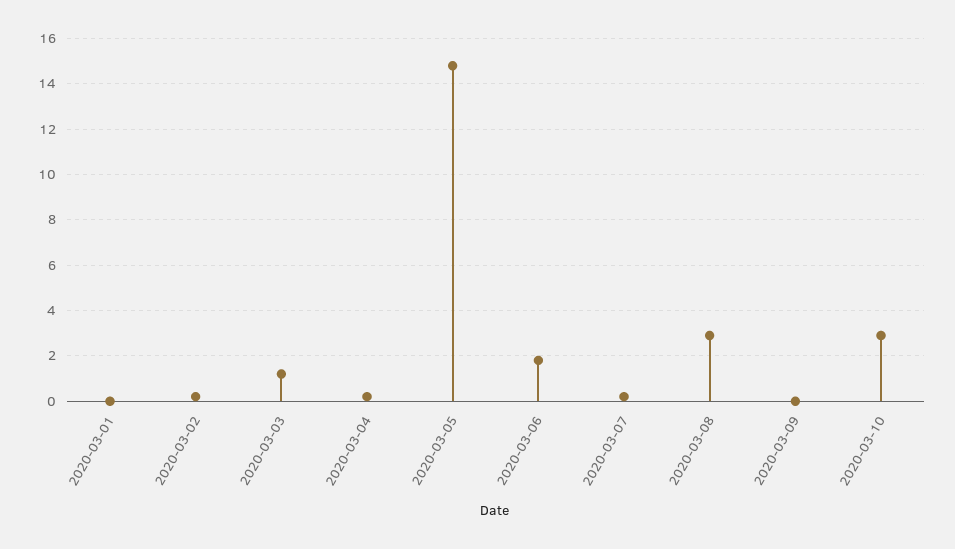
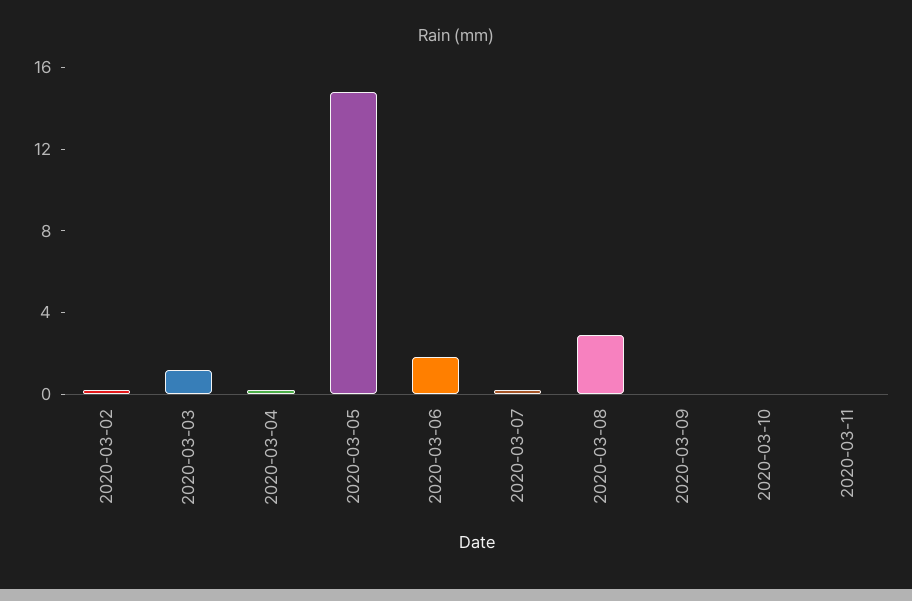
2020-03-01: 0 -> none
2020-03-10: 3 -> 0
2020-03-11: none -> 0

